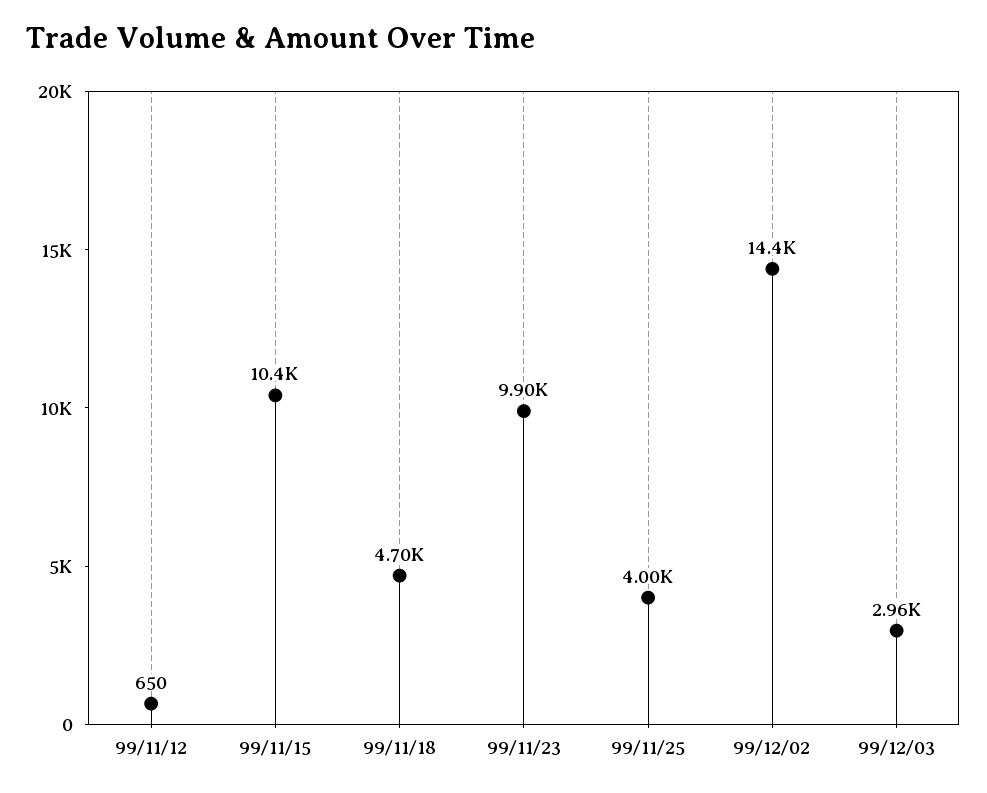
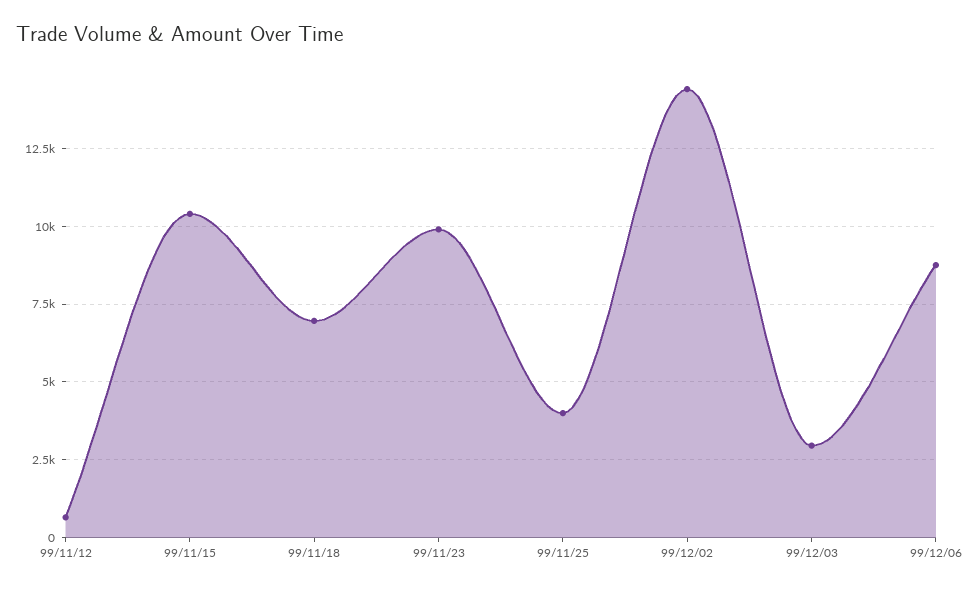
99/11/18: 4700 -> 7000
99/12/06: none -> 8750

